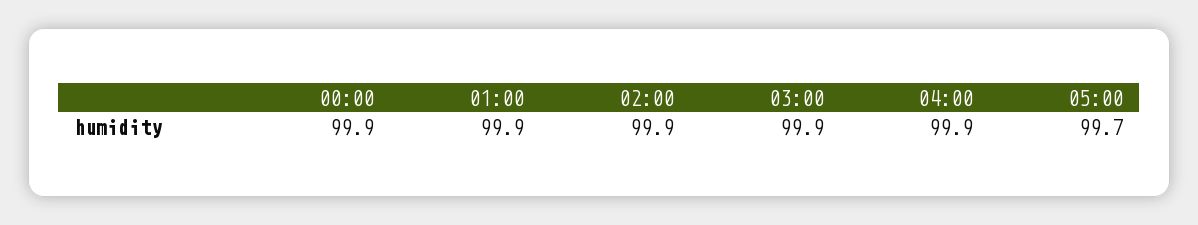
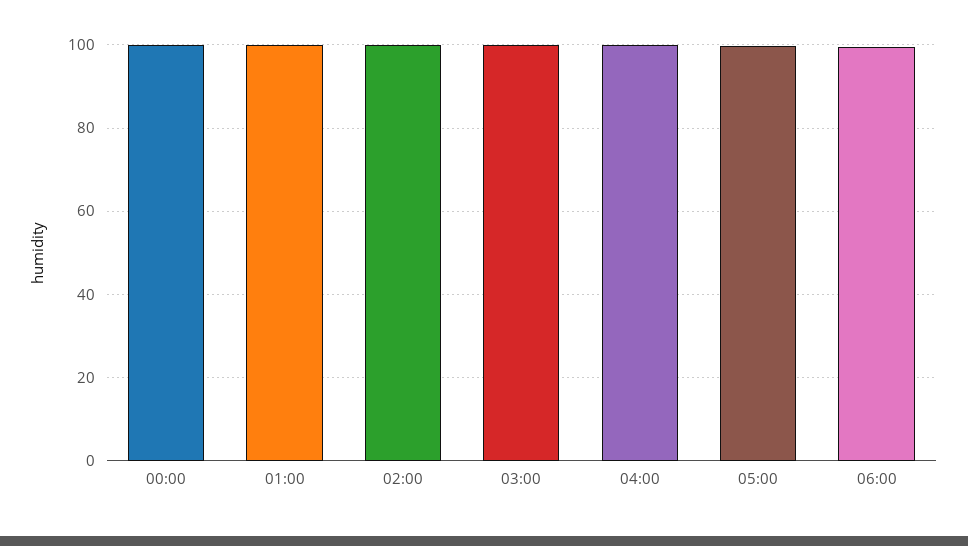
06:00: none -> 100

